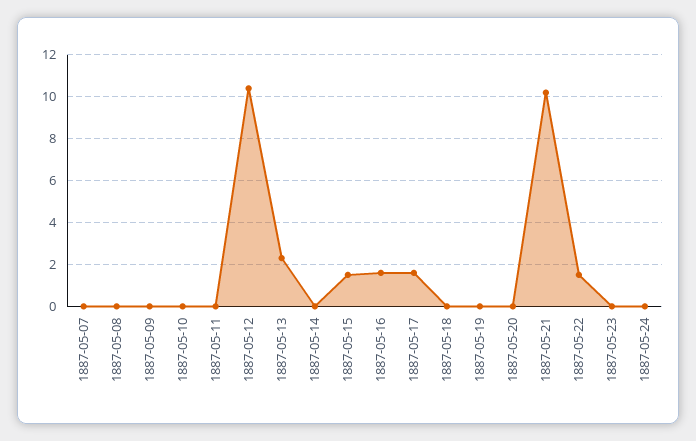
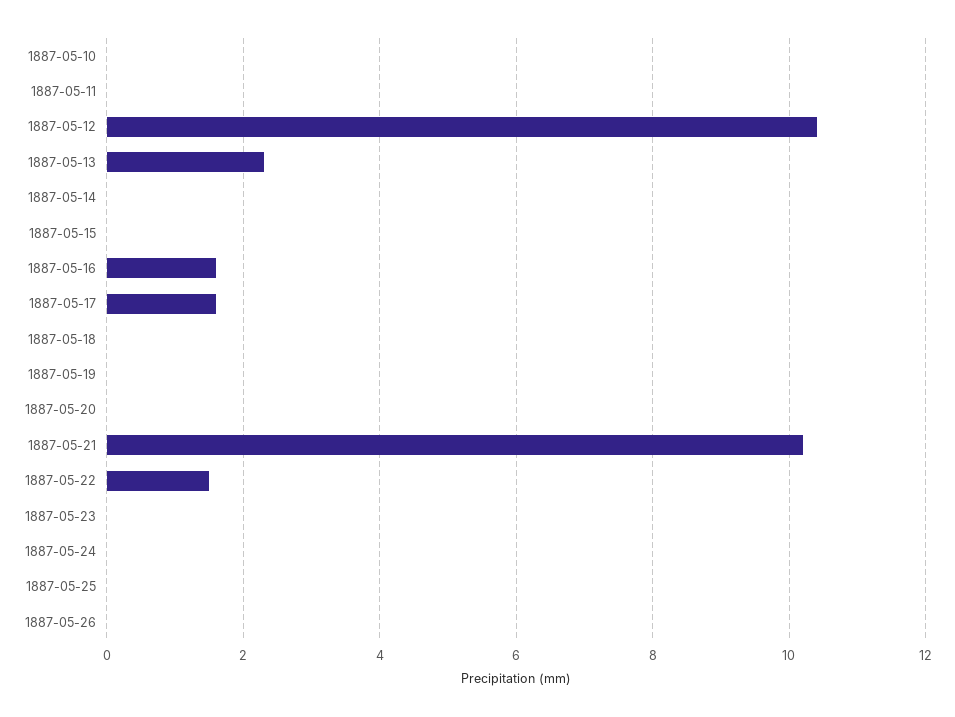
1887-05-07: 0 -> none
1887-05-08: 0 -> none
1887-05-09: 0 -> none
1887-05-15: 1.5 -> 0
1887-05-25: none -> 0
1887-05-26: none -> 0

